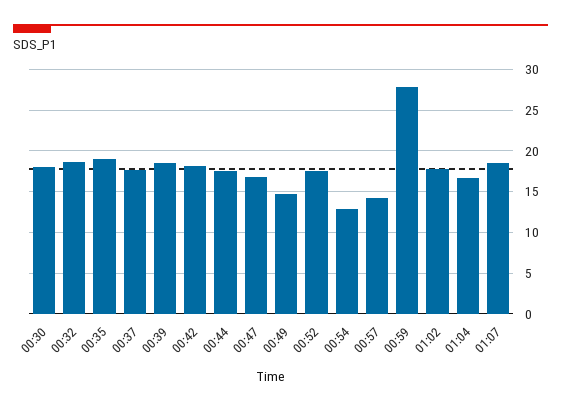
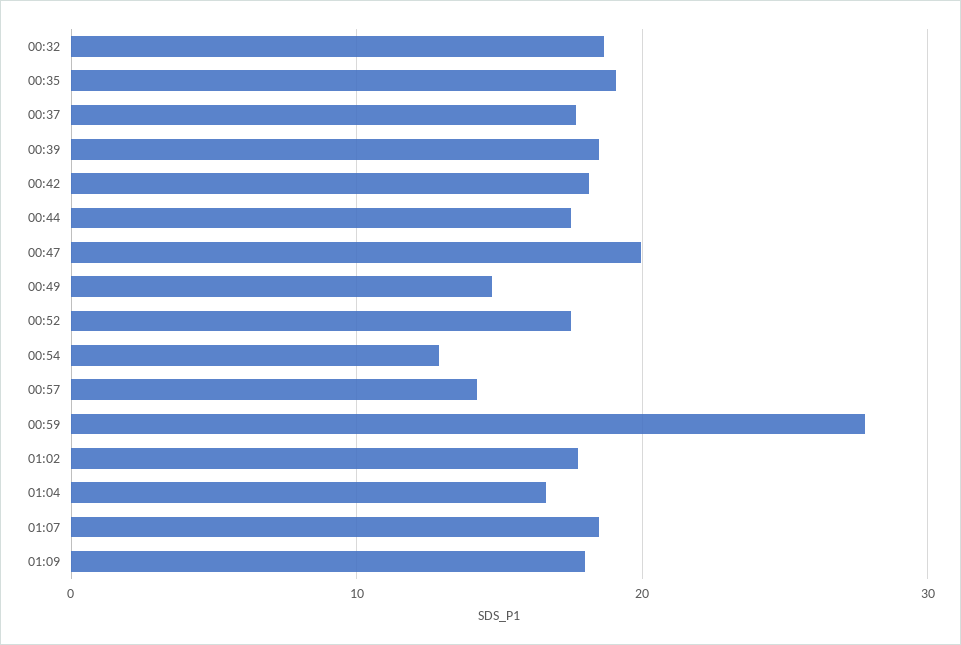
00:30: 18 -> none
00:47: 17 -> 20
01:09: none -> 18

